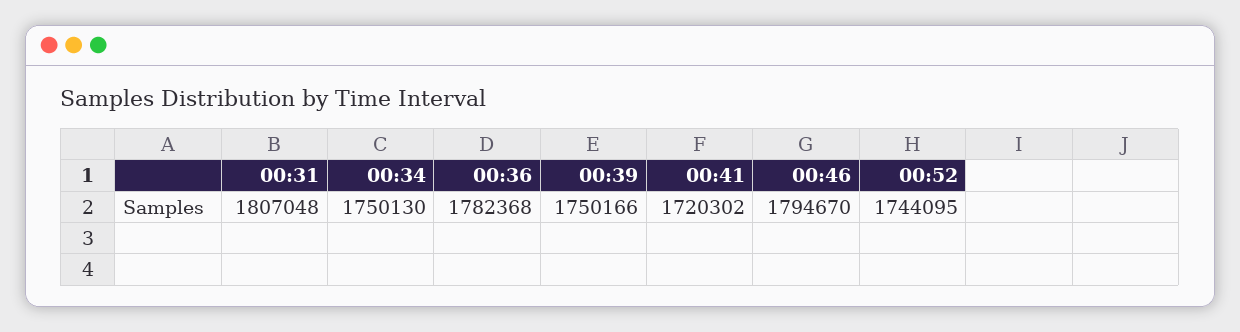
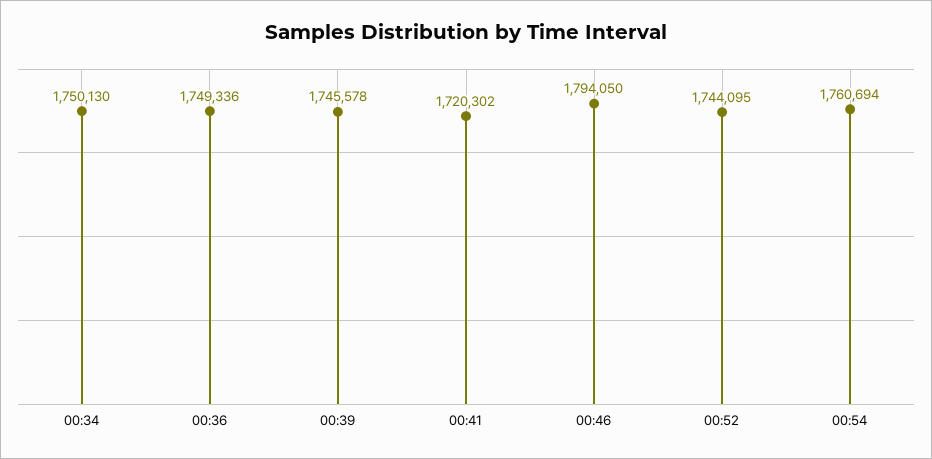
00:31: 1807048 -> none
00:36: 1782368 -> 1749336
00:39: 1750166 -> 1745578
00:46: 1794670 -> 1794050
00:54: none -> 1760694

